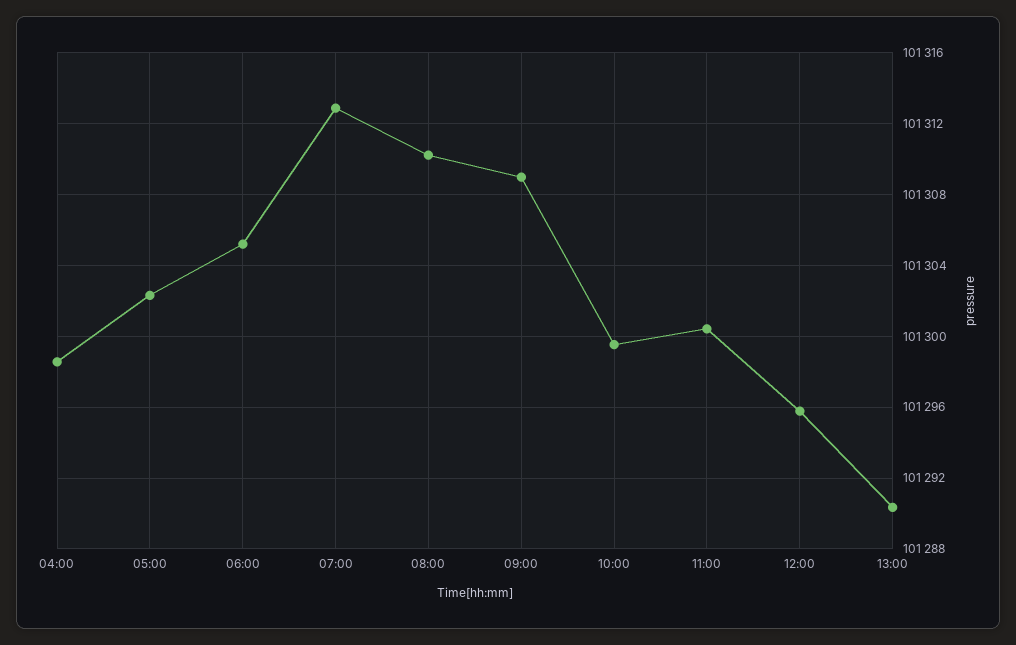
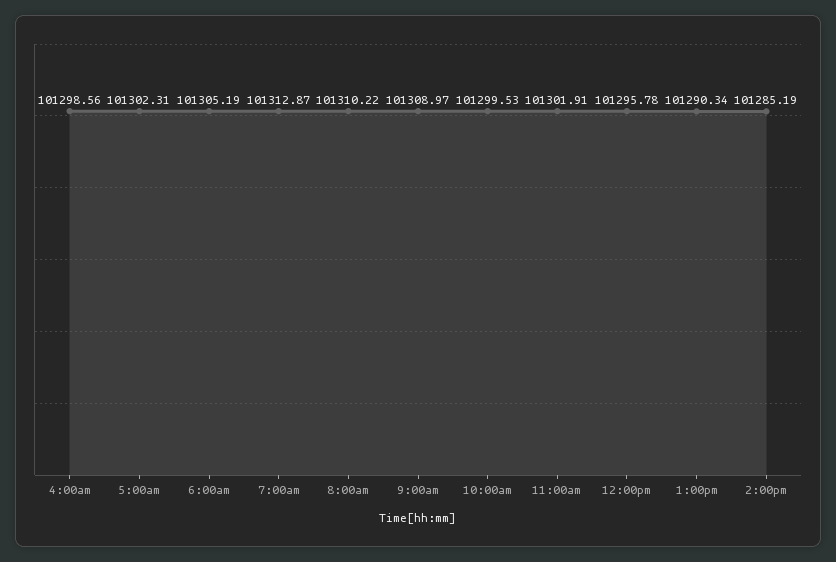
11:00: 101300.5 -> 101301.91
2:00pm: none -> 101285.19

